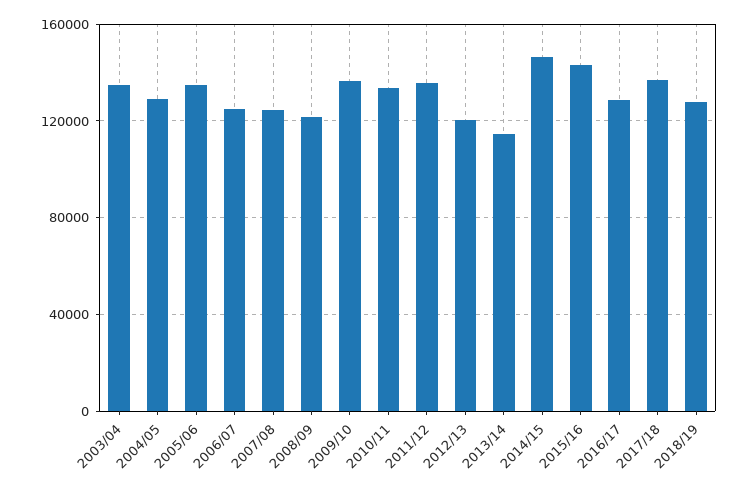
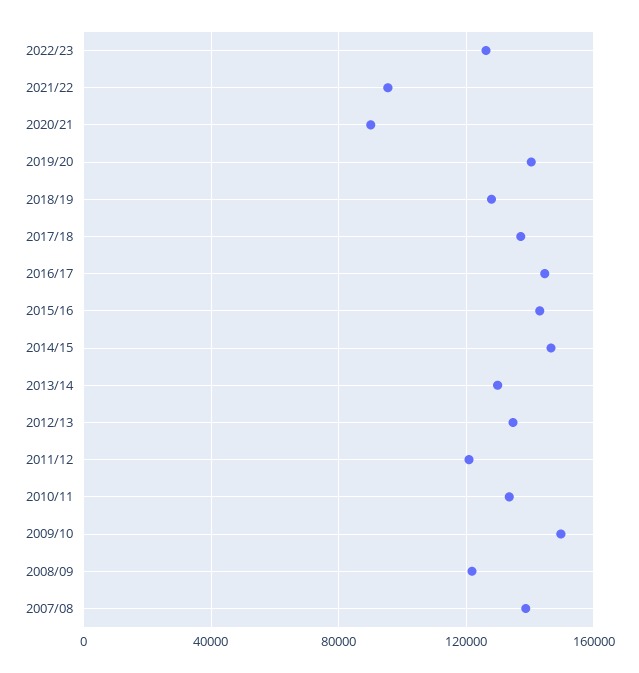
2003/04: 135000 -> none
2004/05: 130000 -> none
2005/06: 135000 -> none
2006/07: 125000 -> none
2007/08: 125000 -> 140000
2009/10: 135000 -> 150000
2011/12: 135000 -> 120000
2012/13: 120000 -> 135000
2013/14: 115000 -> 130000
2016/17: 130000 -> 145000
2022/23: none -> 125000
2021/22: none -> 95000
2020/21: none -> 90000
2019/20: none -> 140000

